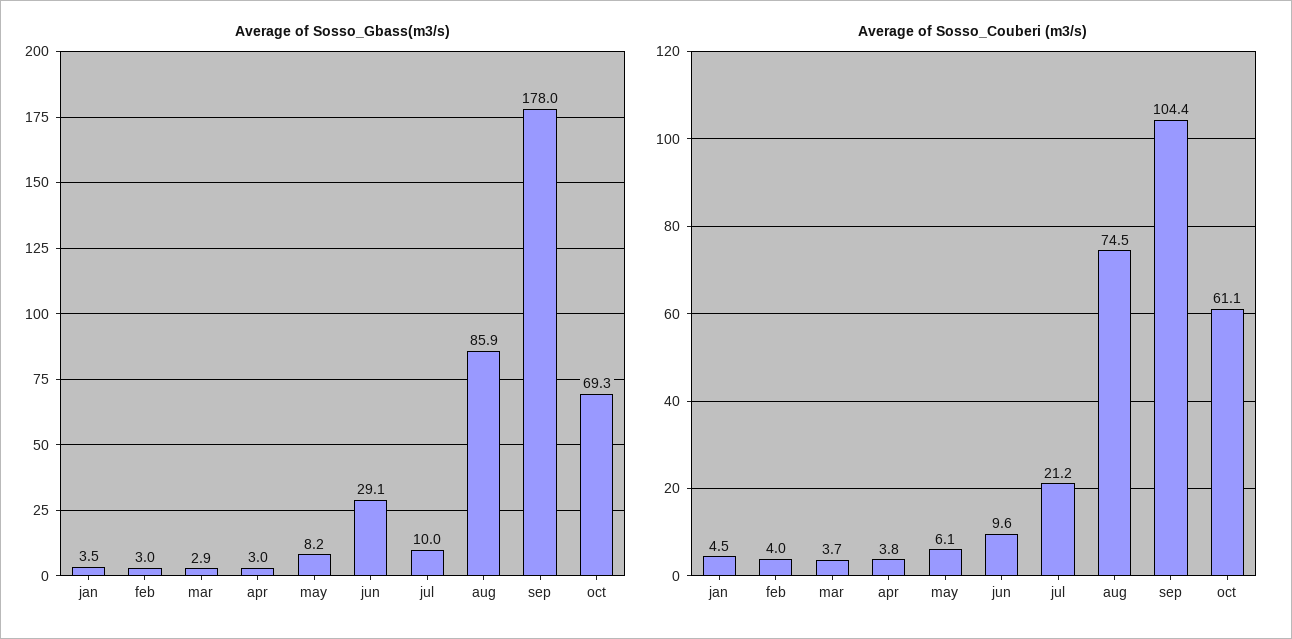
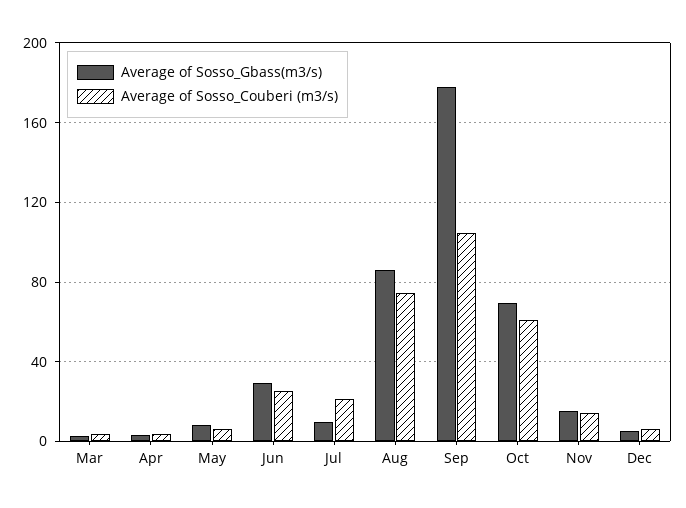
Average of Sosso_Gbass(m3/s), jan: 3.5 -> none
Average of Sosso_Gbass(m3/s), feb: 3 -> none
Average of Sosso_Couberi (m3/s), jan: 4.5 -> none
Average of Sosso_Couberi (m3/s), feb: 4 -> none
Average of Sosso_Couberi (m3/s), jun: 9.6 -> 25
Average of Sosso_Gbass(m3/s), Nov: none -> 15
Average of Sosso_Couberi (m3/s), Nov: none -> 15
Average of Sosso_Gbass(m3/s), Dec: none -> 5
Average of Sosso_Couberi (m3/s), Dec: none -> 5

